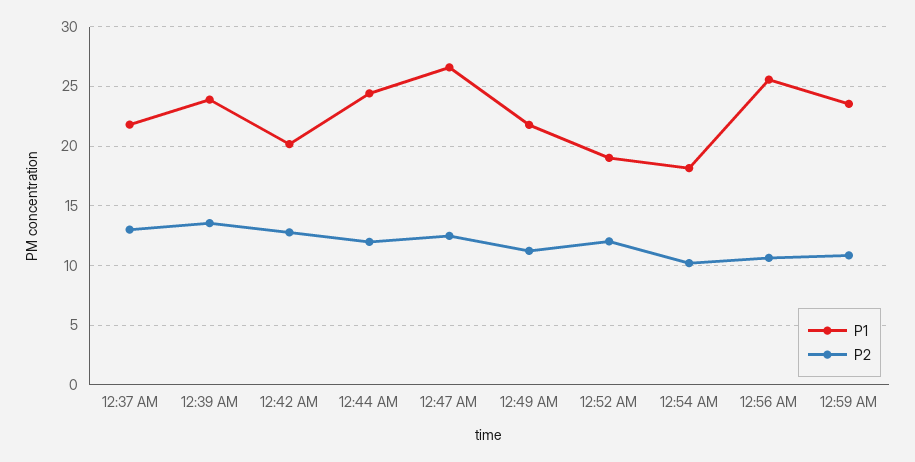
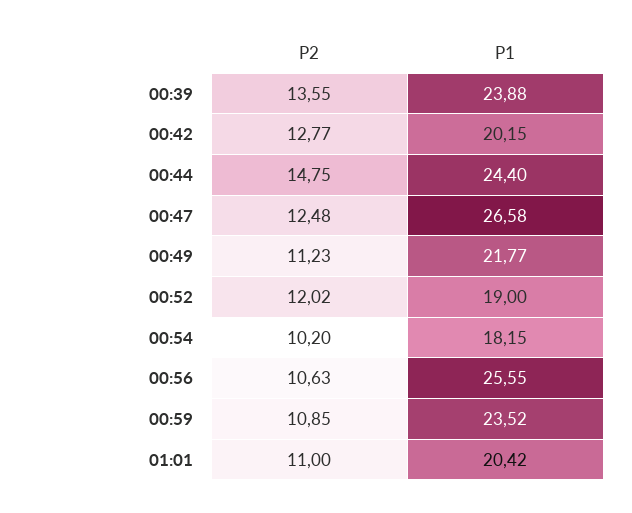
P1, 12:37 AM: 22 -> none
P2, 12:37 AM: 13 -> none
P2, 12:44 AM: 12 -> 14.75
P2, 01:01: none -> 11
P1, 01:01: none -> 20.42

